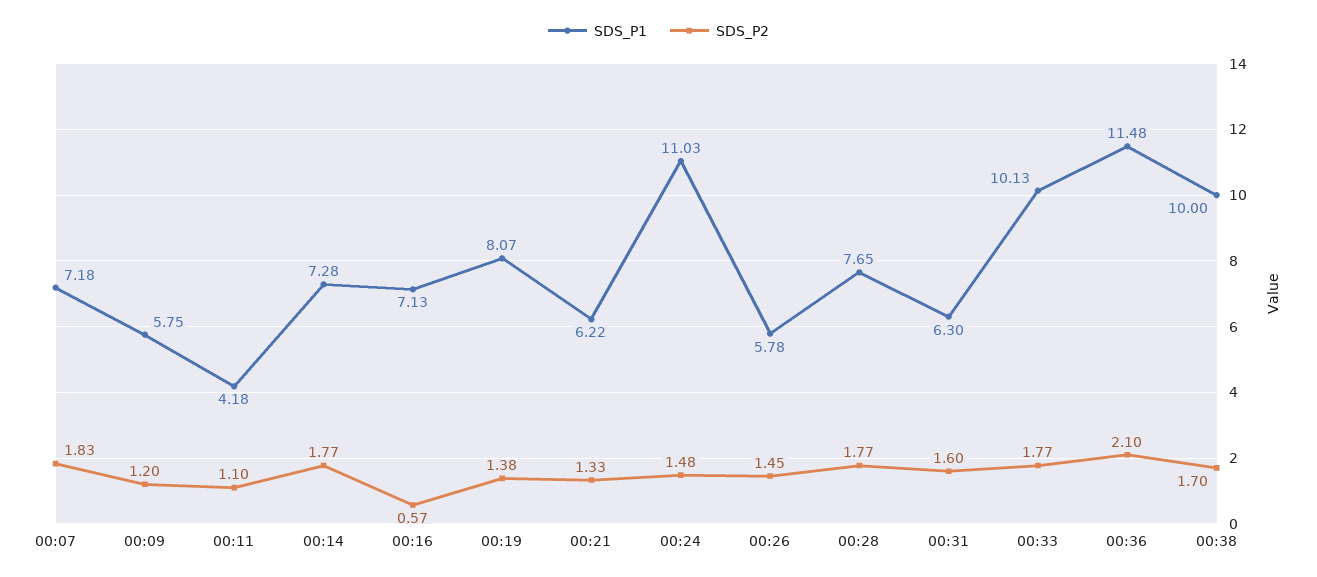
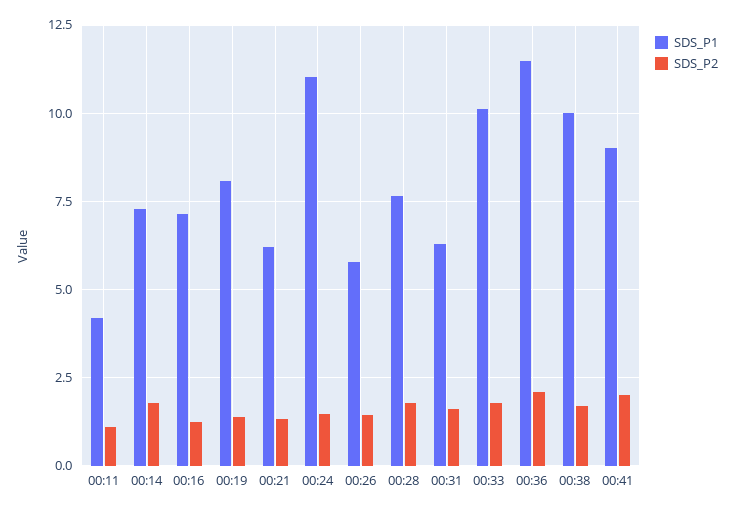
SDS_P1, 00:07: 7.18 -> none
SDS_P2, 00:07: 1.83 -> none
SDS_P1, 00:09: 5.75 -> none
SDS_P2, 00:09: 1.2 -> none
SDS_P2, 00:16: 0.57 -> 1.25
SDS_P1, 00:41: none -> 9
SDS_P2, 00:41: none -> 2

